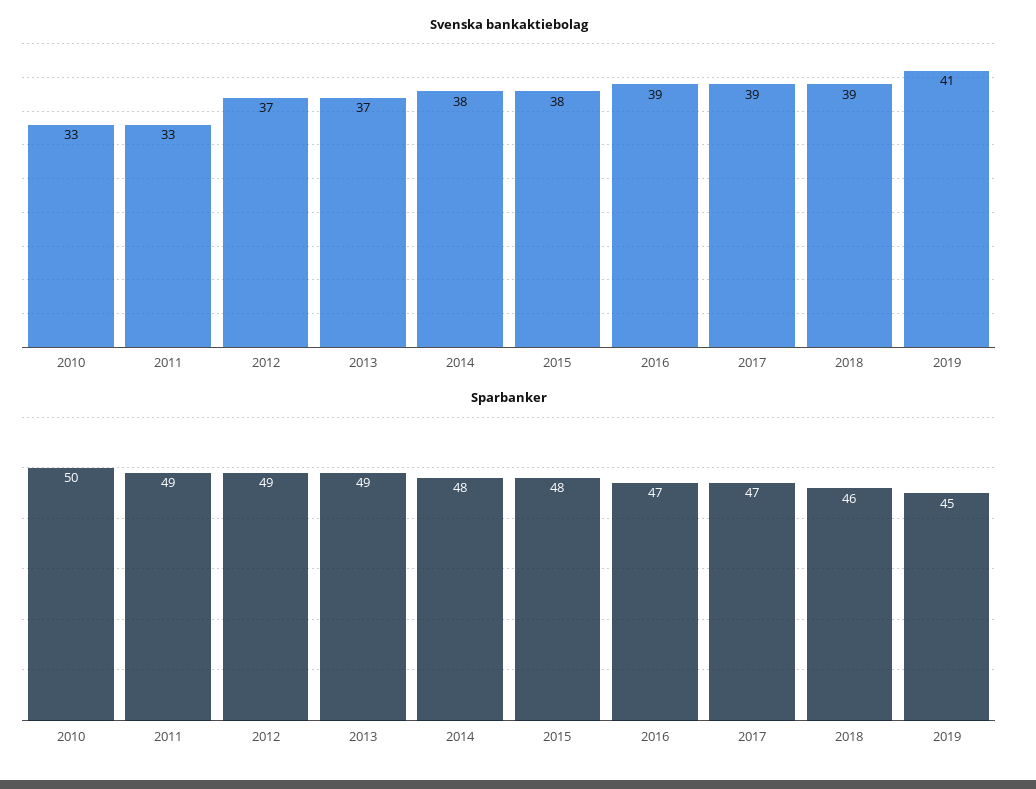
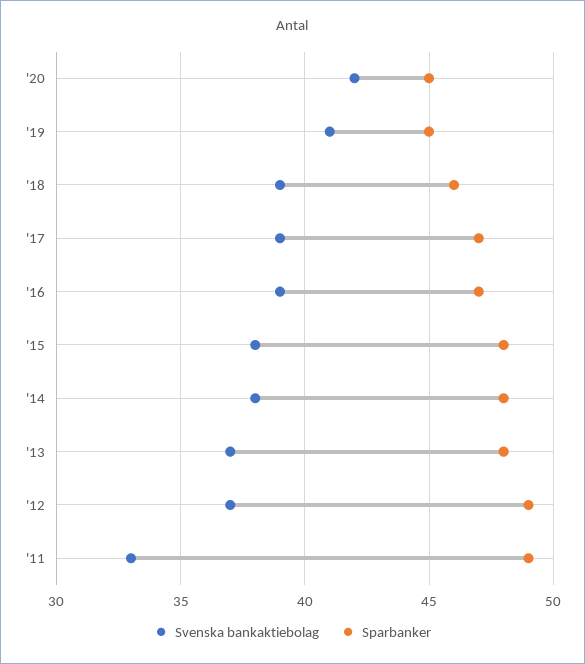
Svenska bankaktiebolag, 2010: 33 -> none
Sparbanker, 2010: 50 -> none
Sparbanker, 2013: 49 -> 48
Svenska bankaktiebolag, '20: none -> 42
Sparbanker, '20: none -> 45

